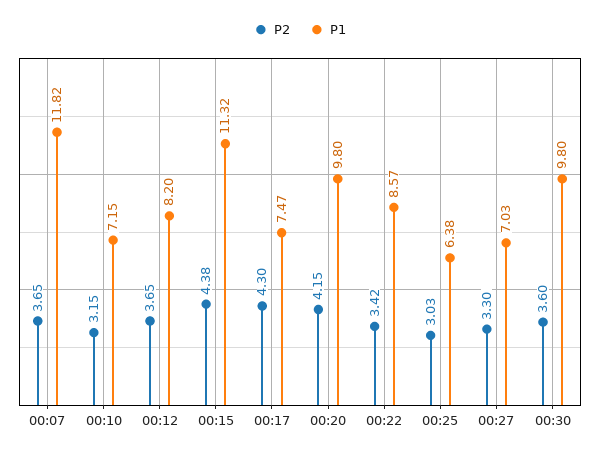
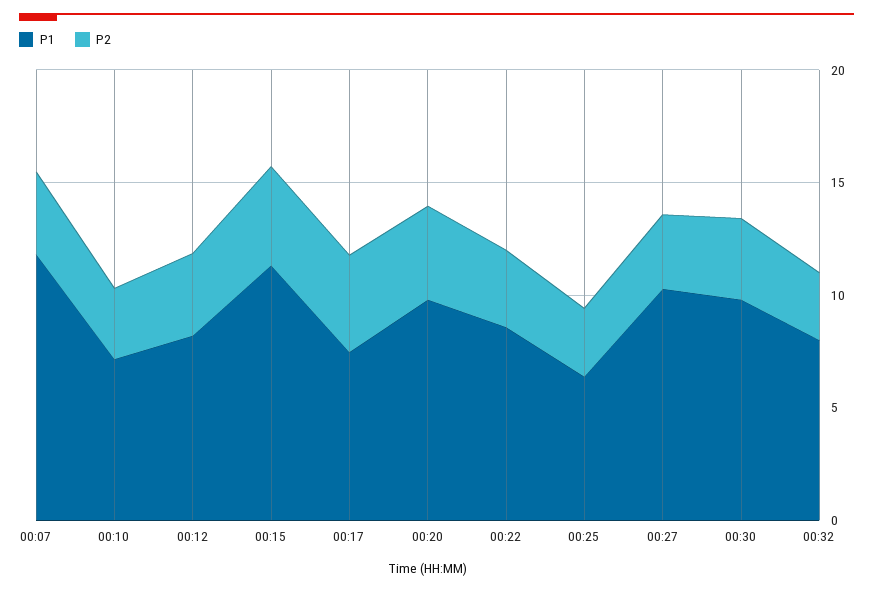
P1, 00:27: 7.03 -> 10
P1, 00:32: none -> 8
P2, 00:32: none -> 3

